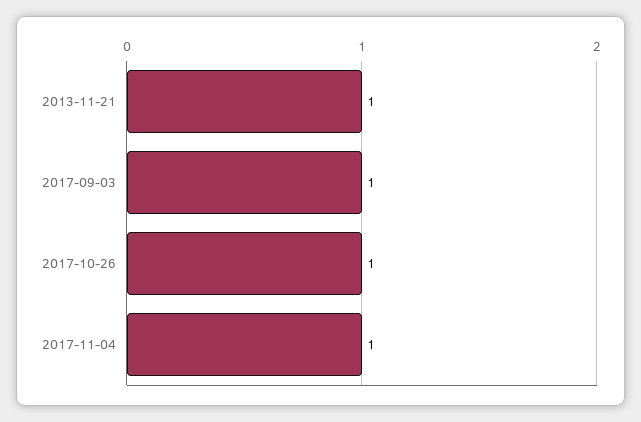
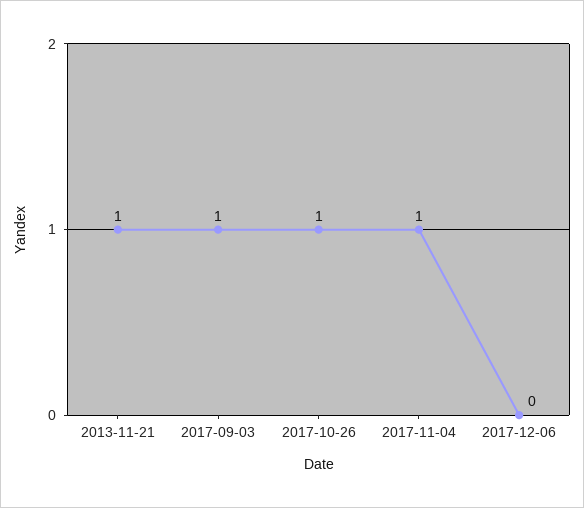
2017-12-06: none -> 0

